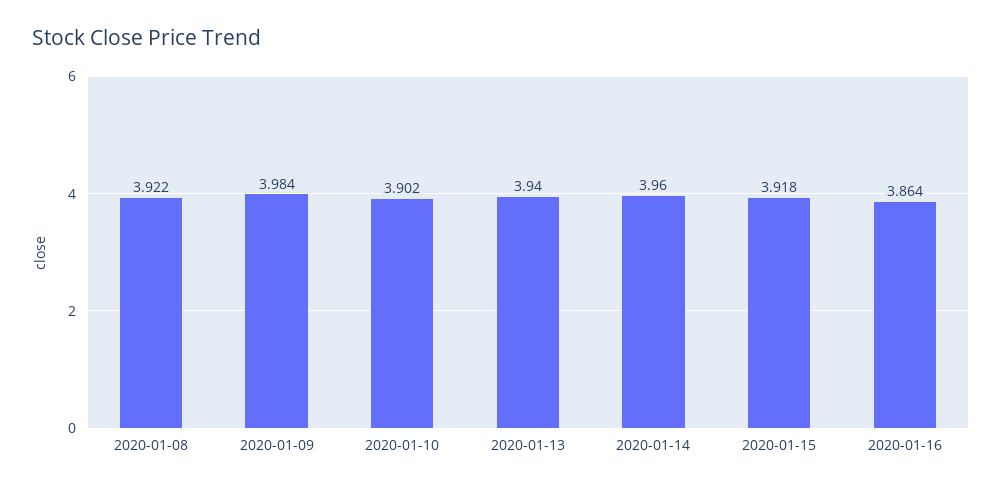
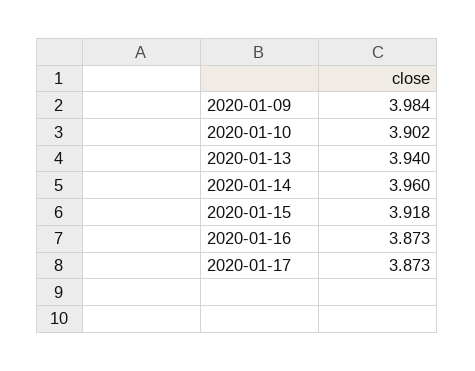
2020-01-08: 3.922 -> none
2020-01-16: 3.864 -> 3.873
2020-01-17: none -> 3.873

